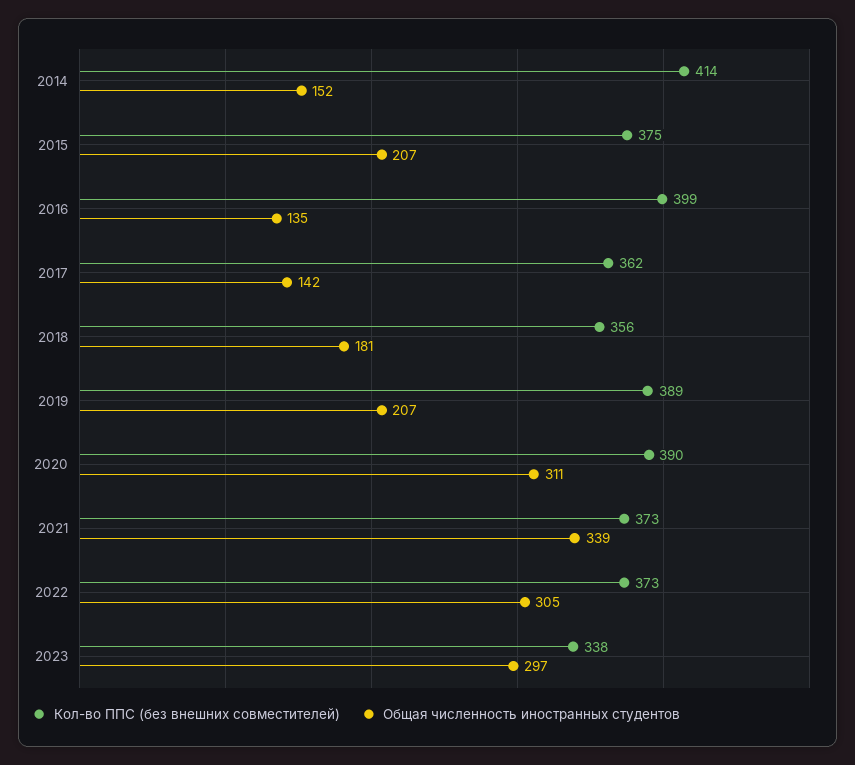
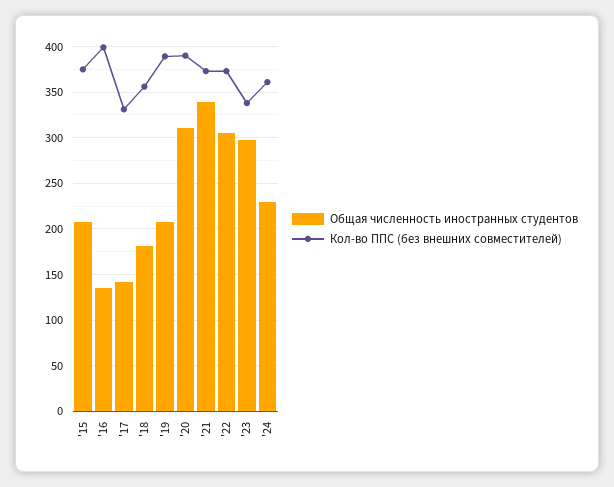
Кол-во ППС (без внешних совместителей), 2014: 414 -> none
Общая численность иностранных студентов, 2014: 152 -> none
Кол-во ППС (без внешних совместителей), 2017: 362 -> 330
Общая численность иностранных студентов, '24: none -> 230
Кол-во ППС (без внешних совместителей), '24: none -> 360

